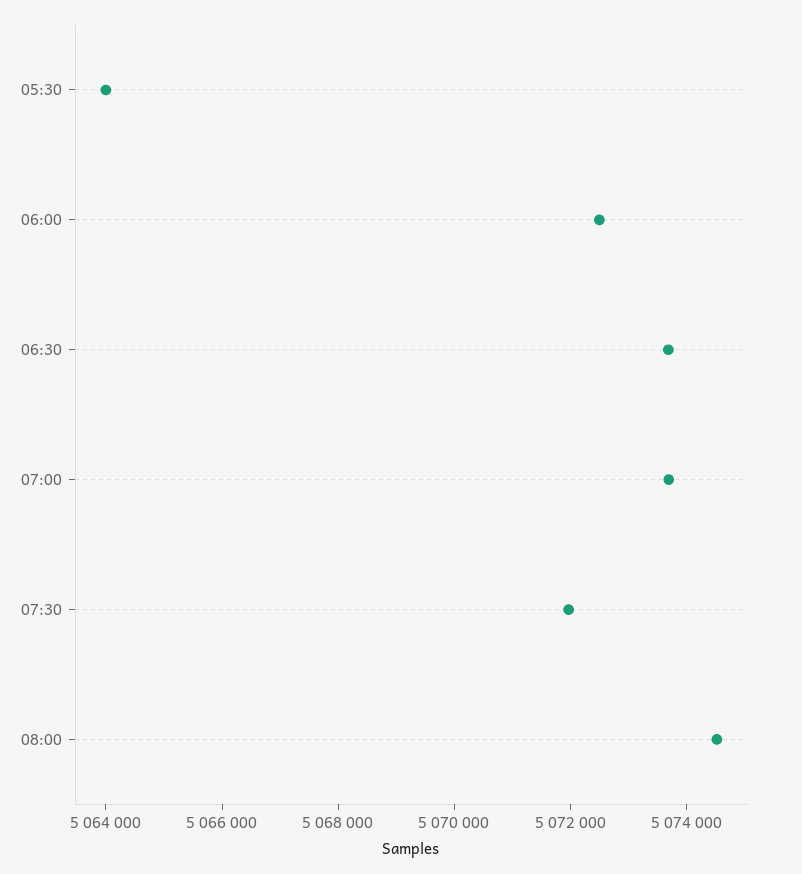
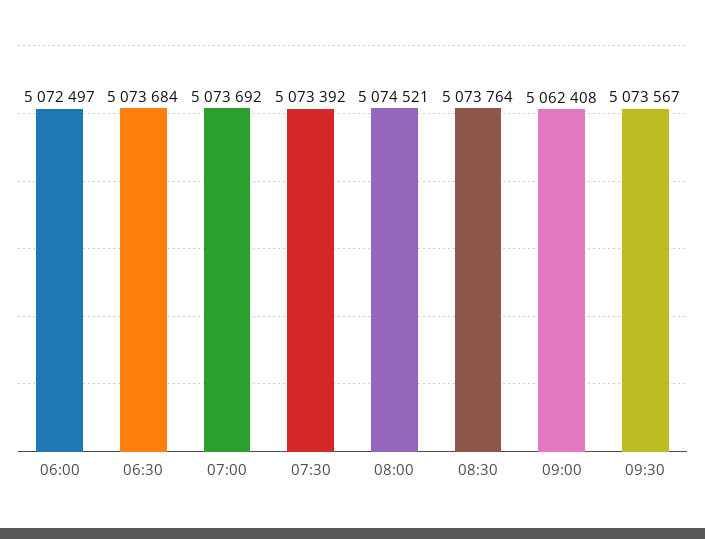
05:30: 5064000 -> none
07:30: 5072000 -> 5073392
08:30: none -> 5073764
09:00: none -> 5062408
09:30: none -> 5073567

